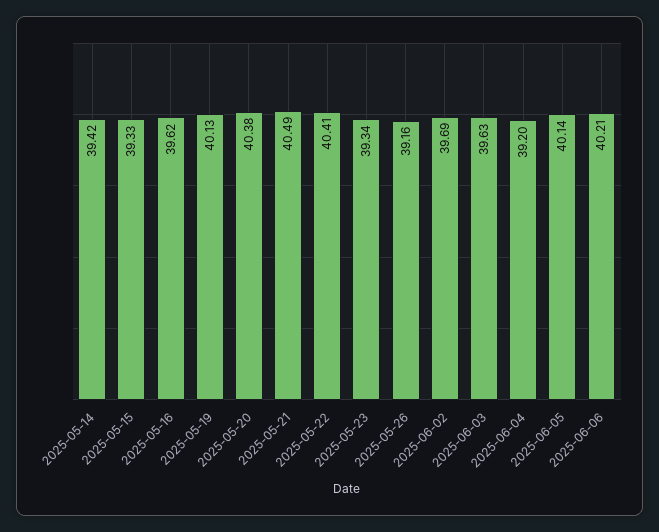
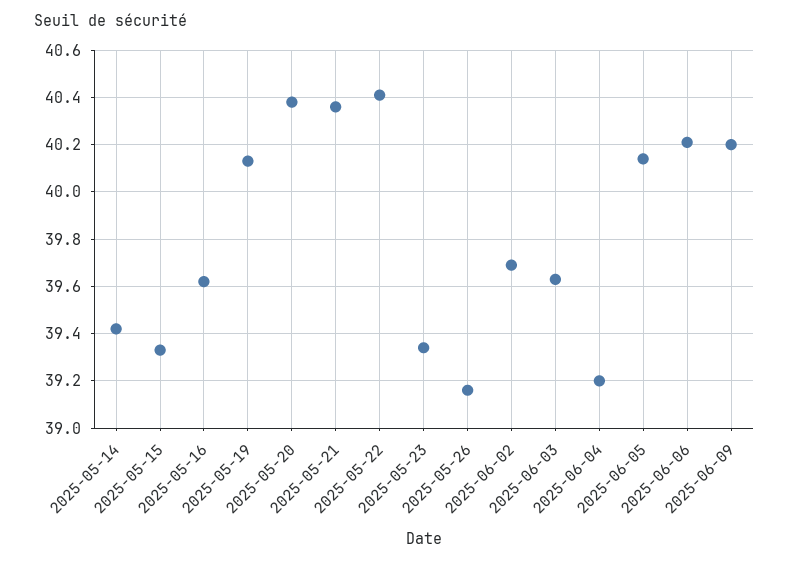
2025-05-21: 40.49 -> 40.35
2025-06-09: none -> 40.2

